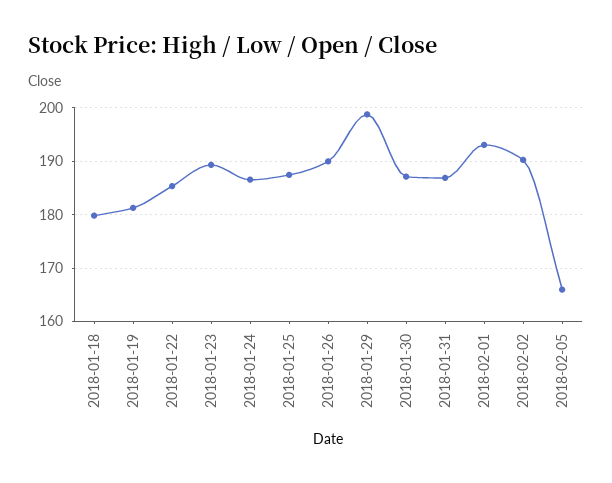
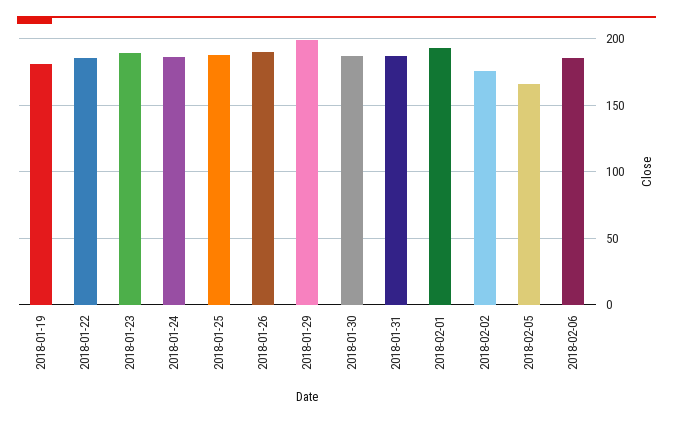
2018-01-18: 180 -> none
2018-02-02: 190 -> 175
2018-02-06: none -> 185

